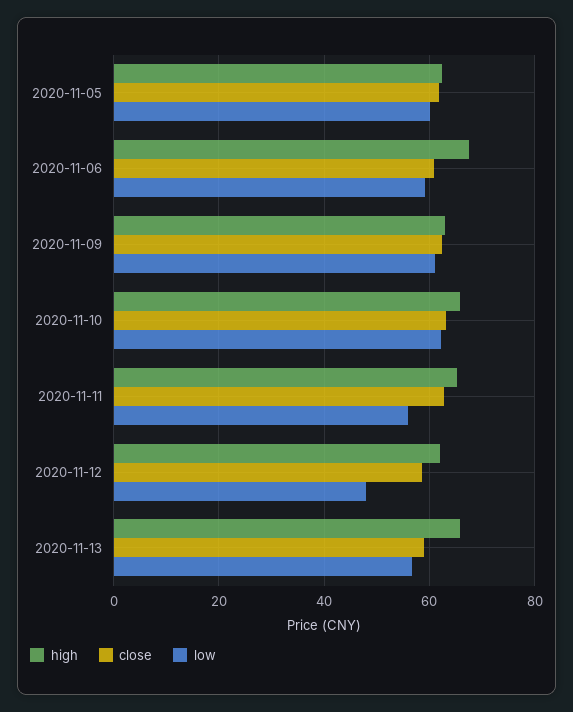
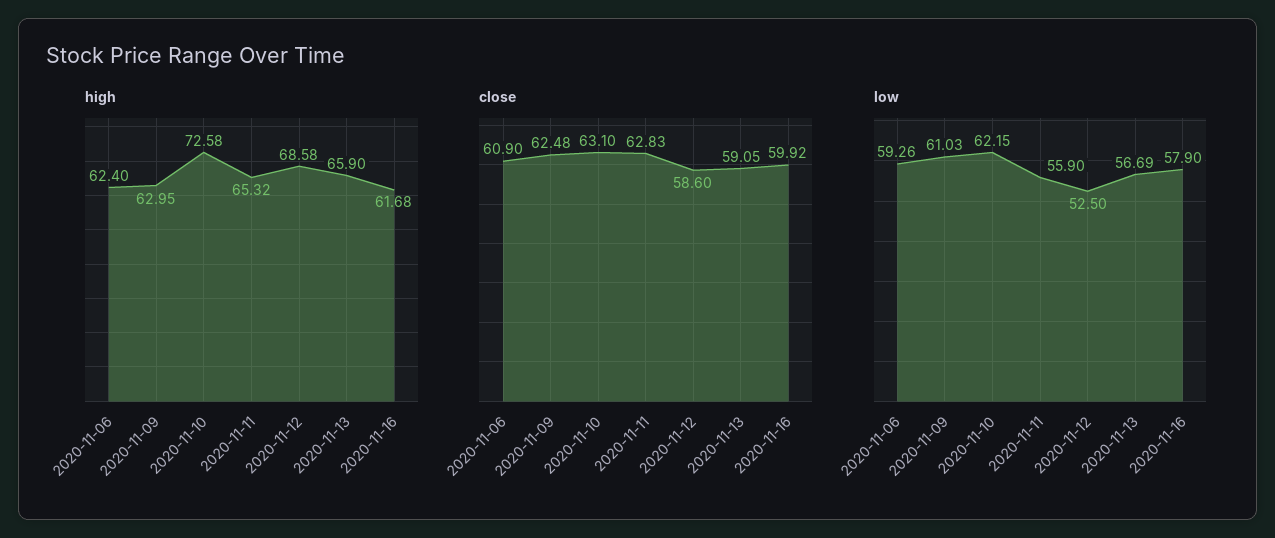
high, 2020-11-05: 62 -> none
close, 2020-11-05: 62 -> none
low, 2020-11-05: 60 -> none
high, 2020-11-06: 68 -> 62.4
high, 2020-11-10: 66 -> 72.58
high, 2020-11-12: 62 -> 68.58
low, 2020-11-12: 48 -> 52.5
high, 2020-11-16: none -> 61.68
close, 2020-11-16: none -> 59.92
low, 2020-11-16: none -> 57.9

